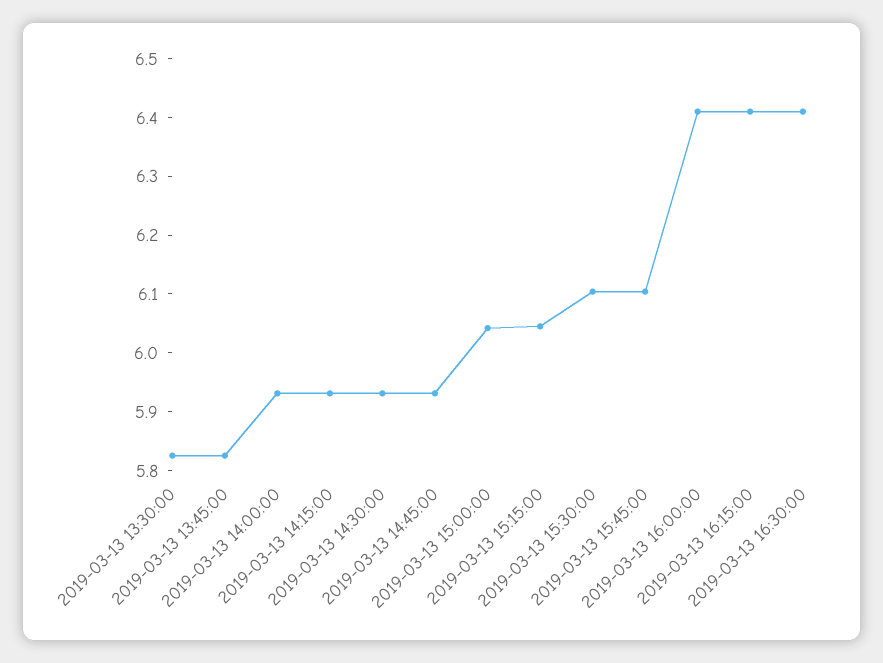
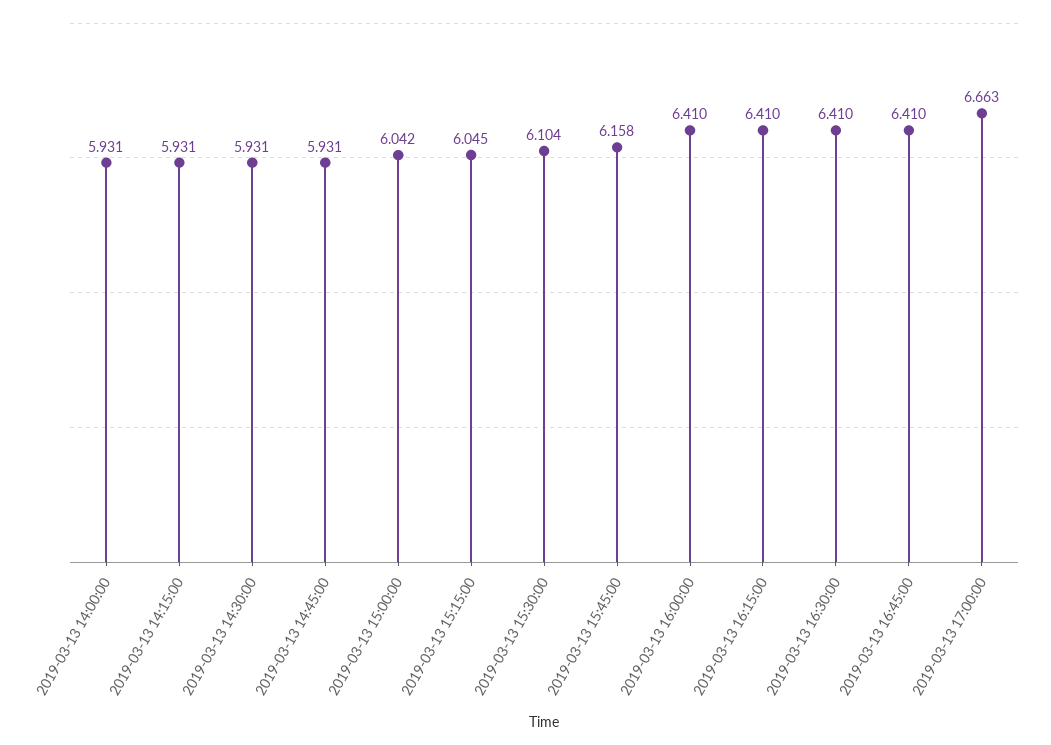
2019-03-13 13:30:00: 5.82 -> none
2019-03-13 13:45:00: 5.82 -> none
2019-03-13 15:45:00: 6.1 -> 6.158
2019-03-13 16:45:00: none -> 6.41
2019-03-13 17:00:00: none -> 6.663

